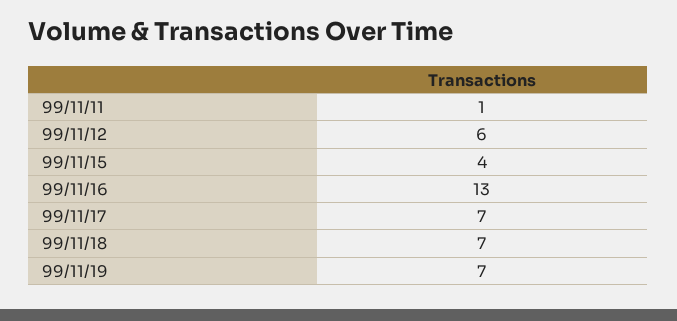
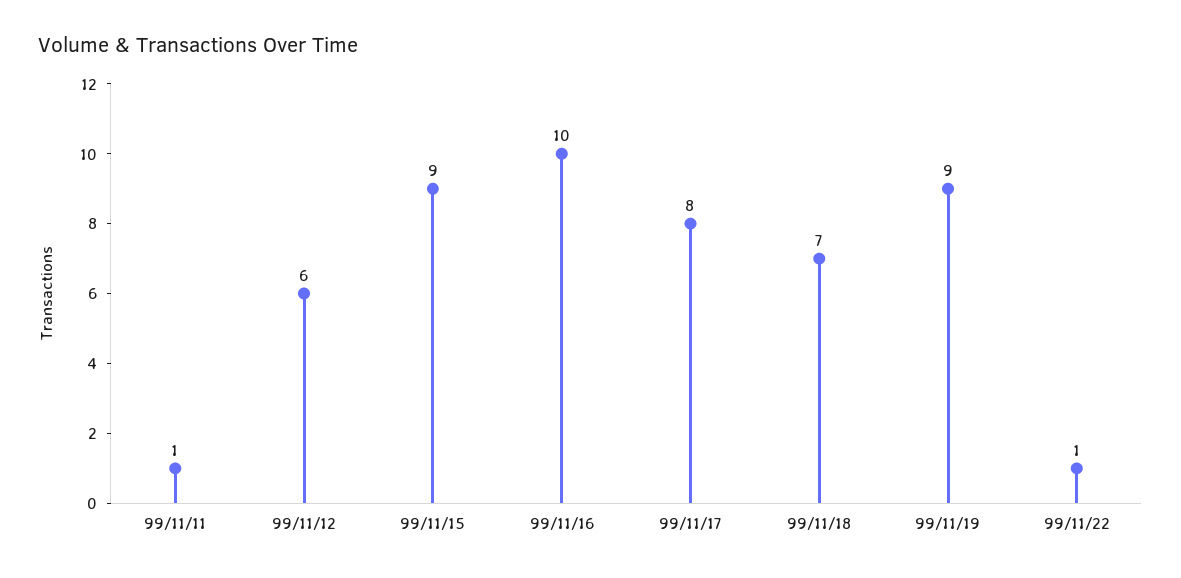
99/11/15: 4 -> 9
99/11/16: 13 -> 10
99/11/17: 7 -> 8
99/11/19: 7 -> 9
99/11/22: none -> 1

